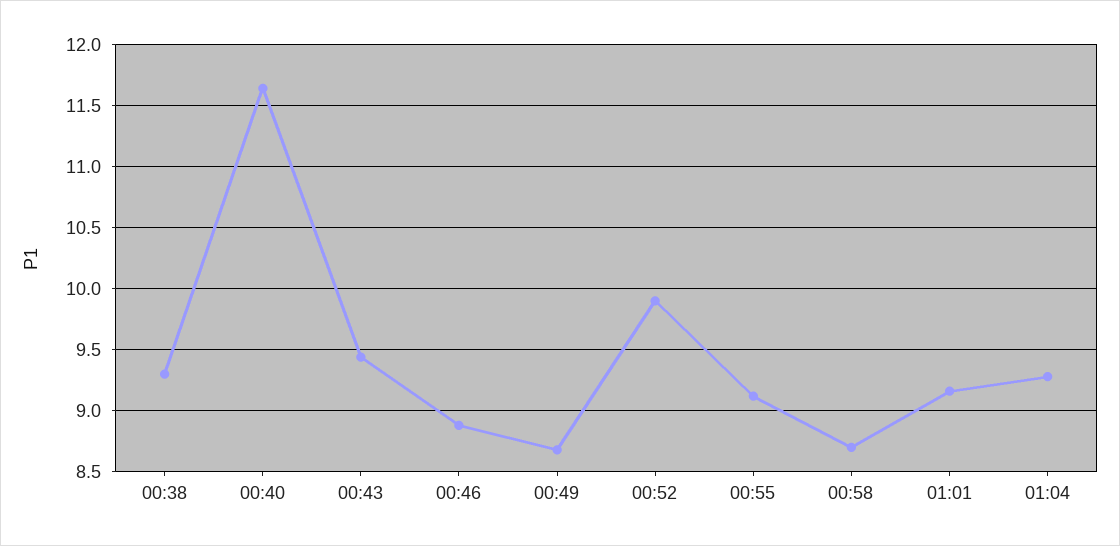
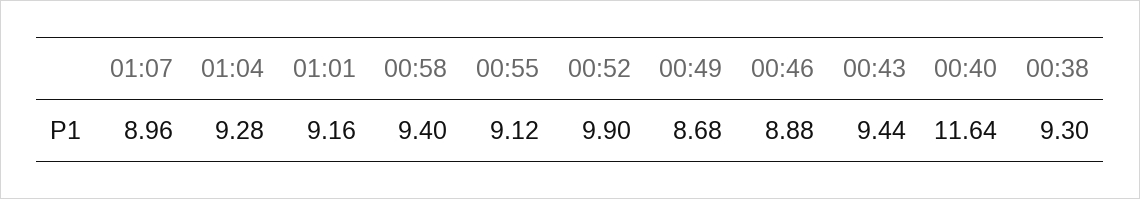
00:58: 8.7 -> 9.4
01:07: none -> 8.96

